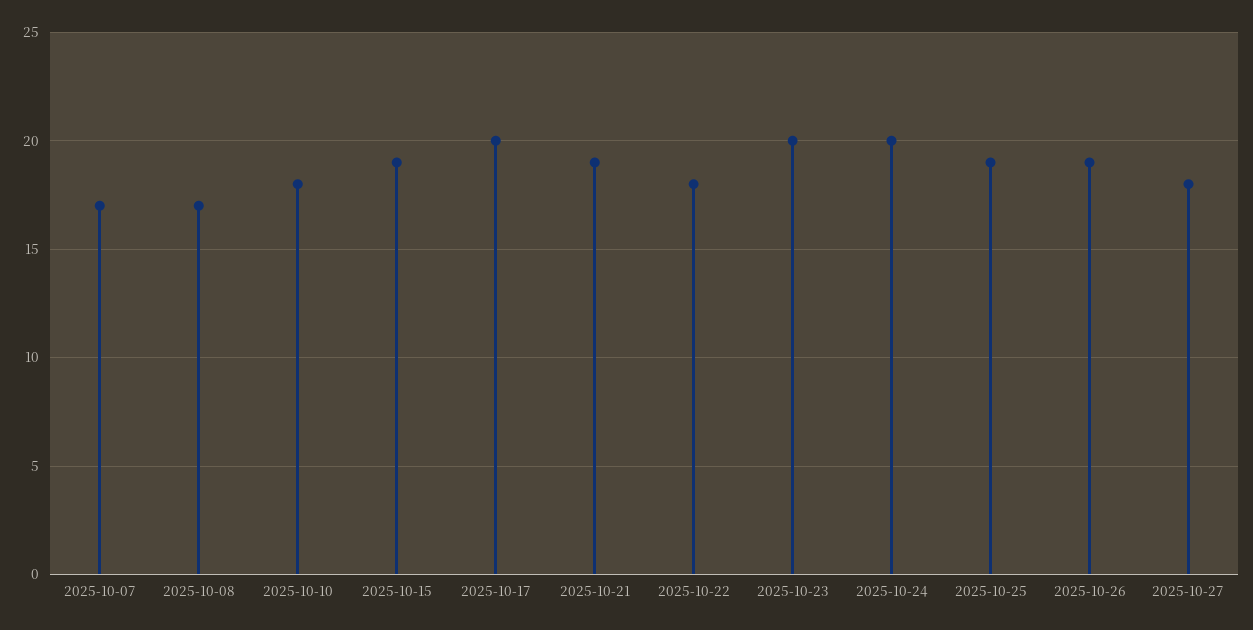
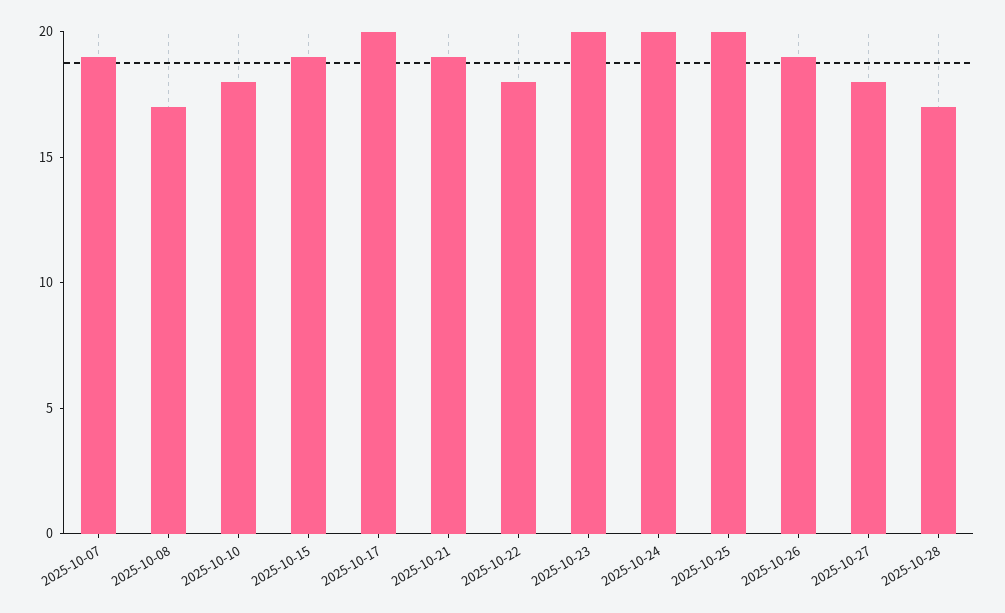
2025-10-07: 17 -> 19
2025-10-25: 19 -> 20
2025-10-28: none -> 17

